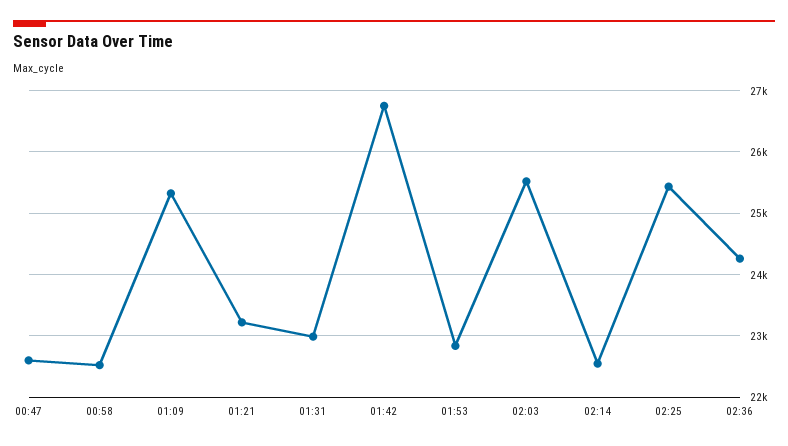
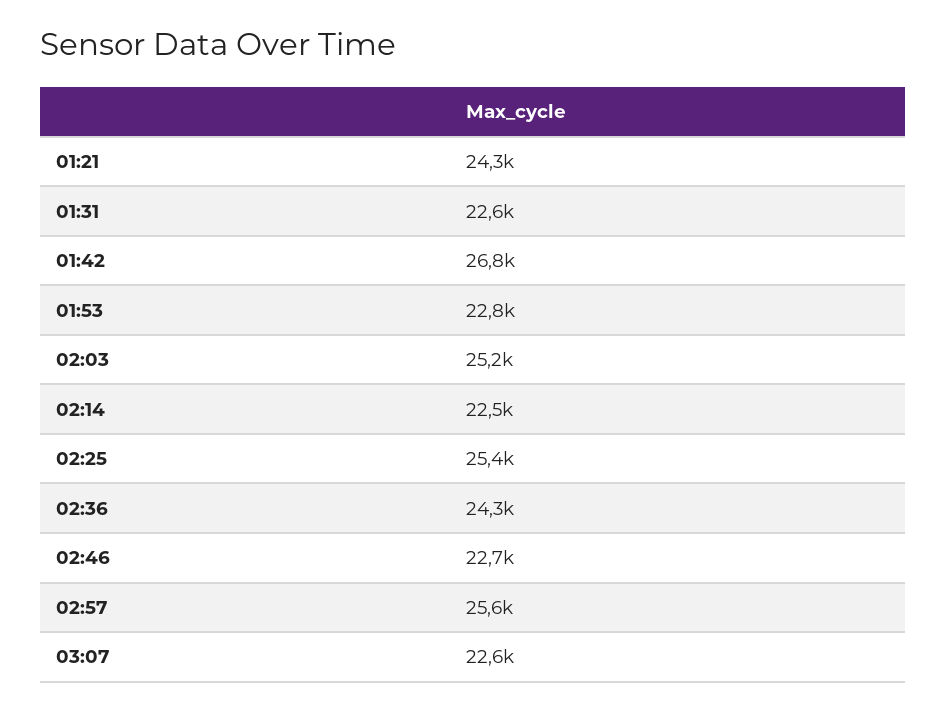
00:47: 22600 -> none
00:58: 22500 -> none
01:09: 25300 -> none
01:21: 23200 -> 24300
01:31: 23000 -> 22600
02:03: 25500 -> 25200
02:46: none -> 22700
02:57: none -> 25600
03:07: none -> 22600

